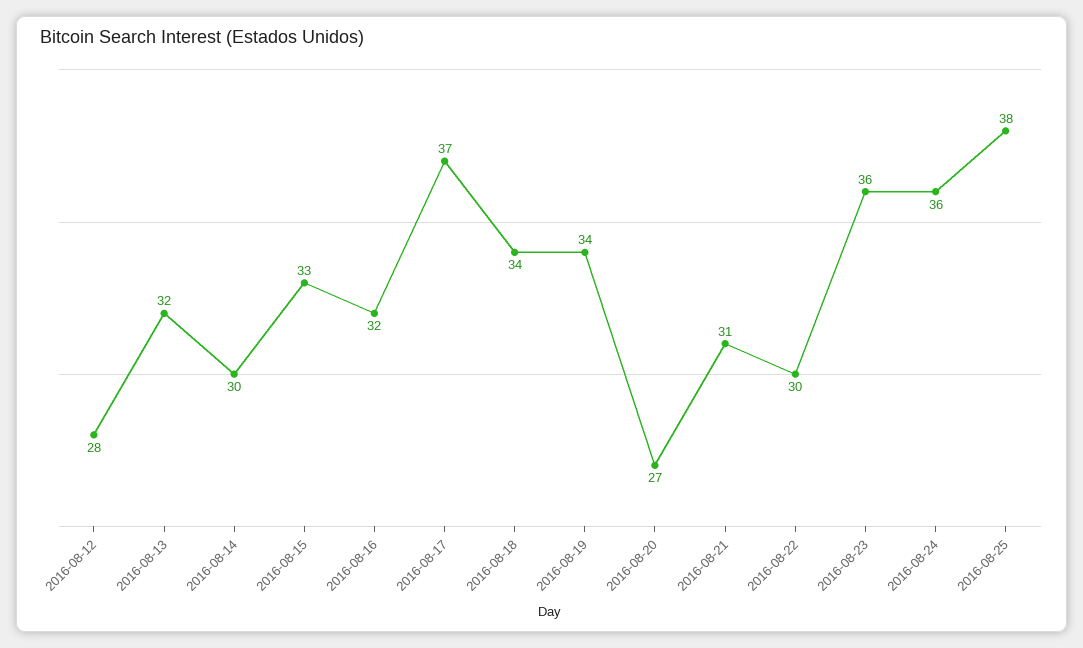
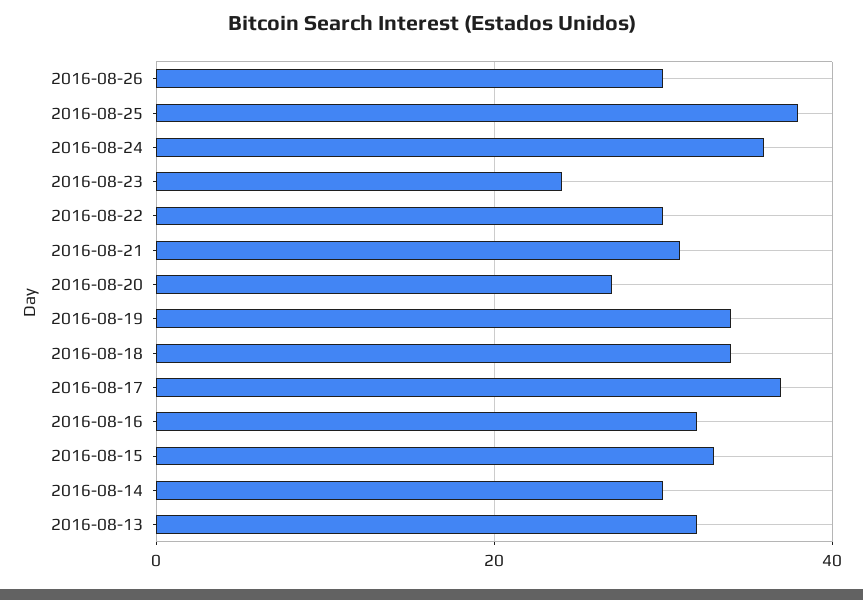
2016-08-12: 28 -> none
2016-08-23: 36 -> 25
2016-08-26: none -> 30

